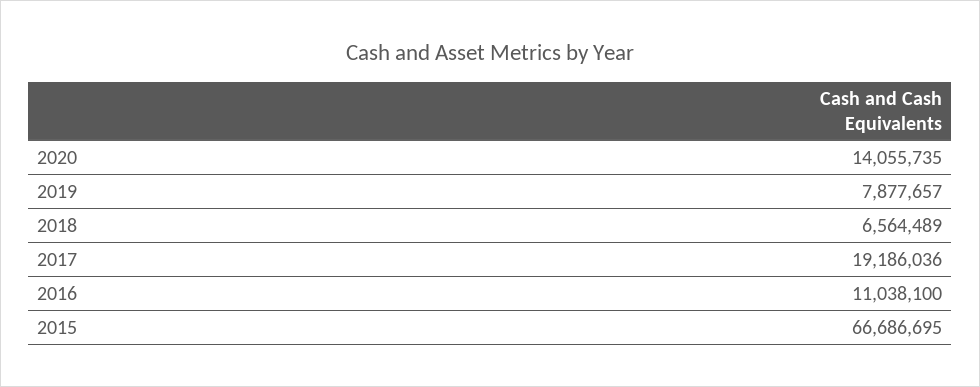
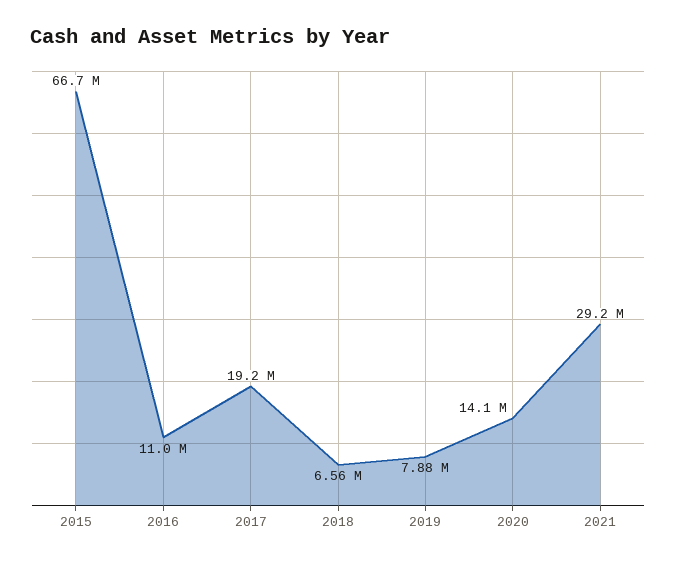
2021: none -> 29200000

